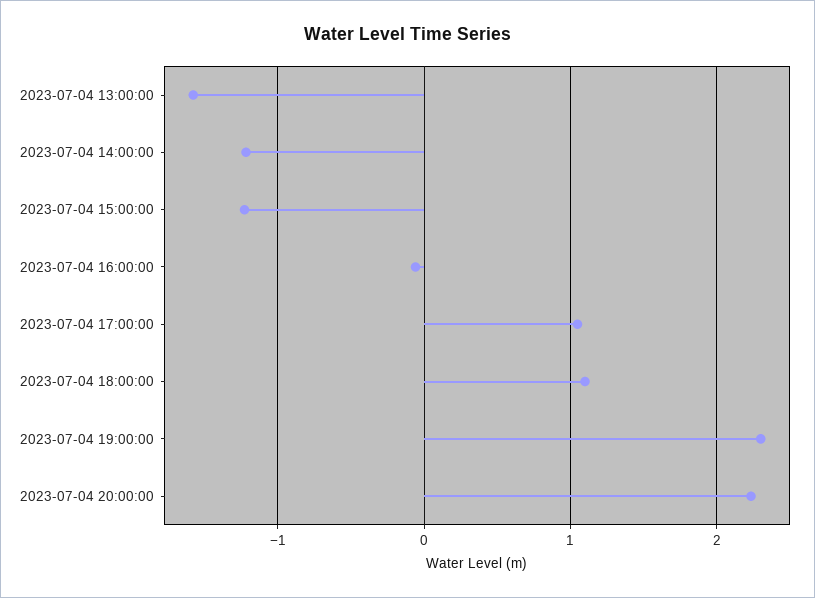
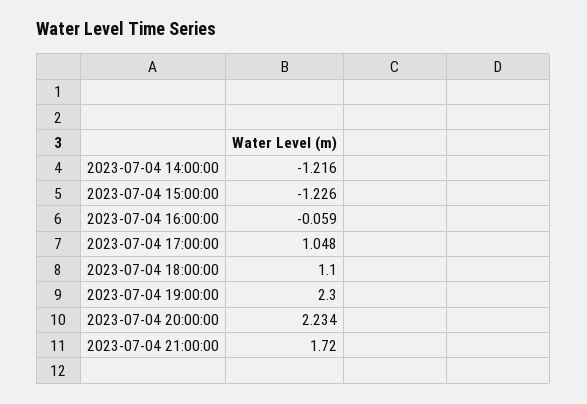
2023-07-04 13:00:00: -1.6 -> none
2023-07-04 21:00:00: none -> 1.72

